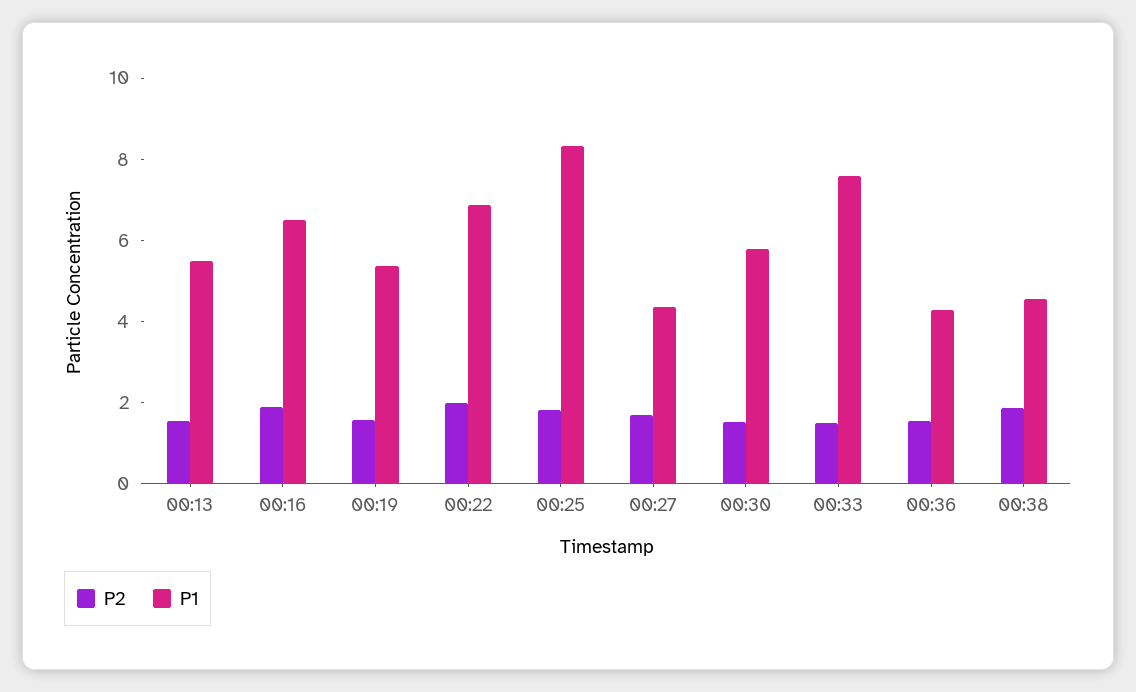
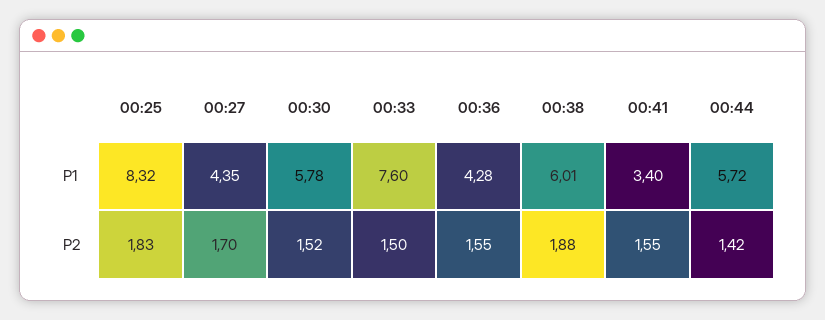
P2, 00:13: 1.5 -> none
P1, 00:13: 5.5 -> none
P2, 00:16: 2 -> none
P1, 00:16: 6.5 -> none
P2, 00:19: 1.5 -> none
P1, 00:19: 5.5 -> none
P2, 00:22: 2 -> none
P1, 00:22: 7 -> none
P1, 00:38: 4.5 -> 6.01
P1, 00:41: none -> 3.4
P1, 00:44: none -> 5.72
P2, 00:41: none -> 1.55
P2, 00:44: none -> 1.42

